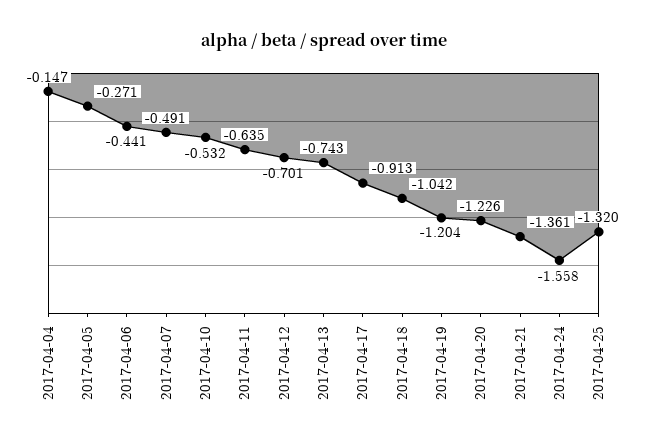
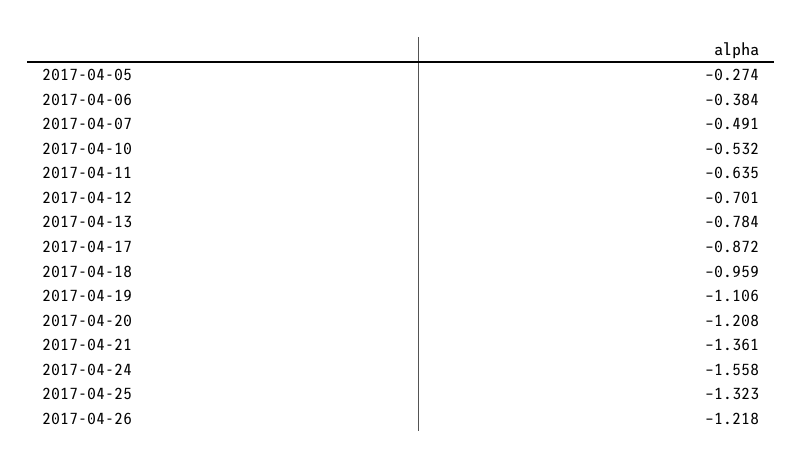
2017-04-04: -0.147 -> none
2017-04-05: -0.271 -> -0.274
2017-04-06: -0.441 -> -0.384
2017-04-13: -0.743 -> -0.784
2017-04-17: -0.913 -> -0.872
2017-04-18: -1.042 -> -0.959
2017-04-19: -1.204 -> -1.106
2017-04-20: -1.226 -> -1.208
2017-04-25: -1.32 -> -1.323
2017-04-26: none -> -1.218

